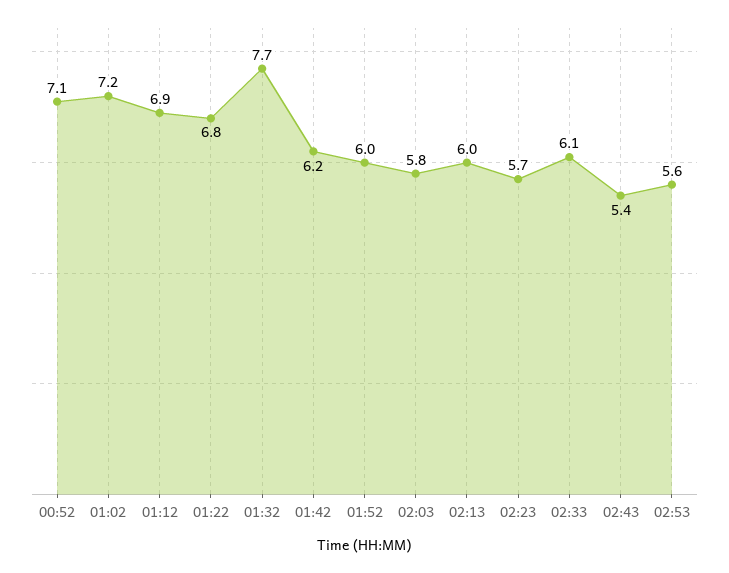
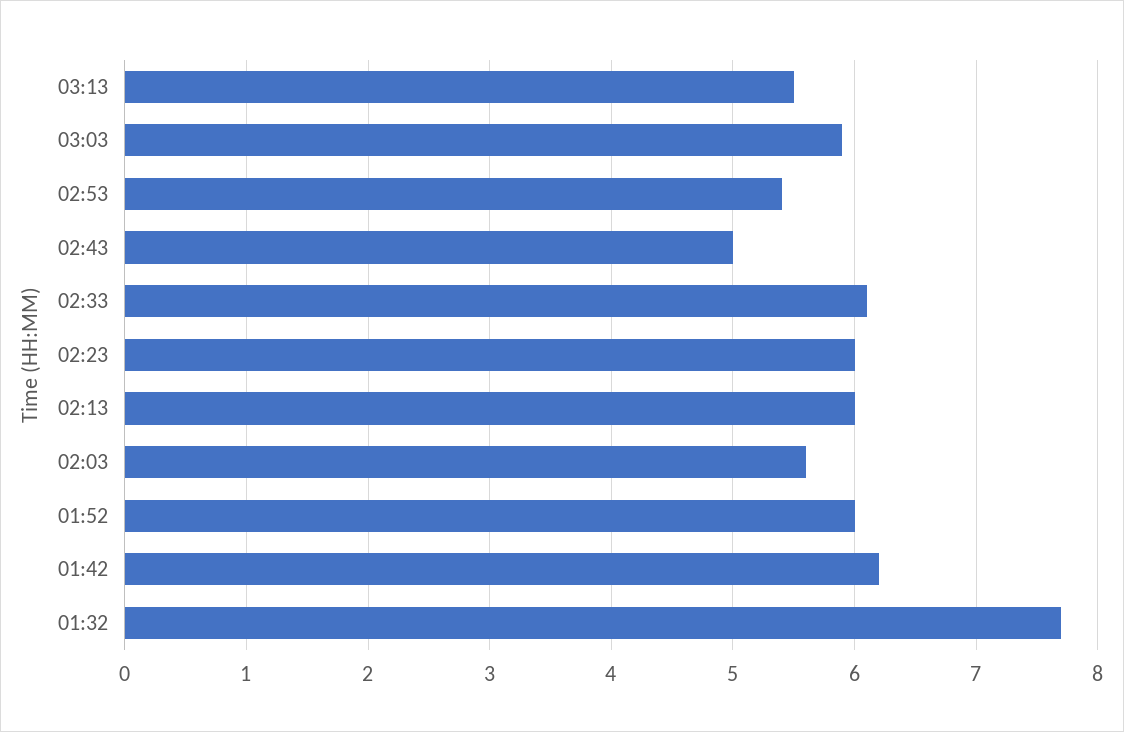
00:52: 7.1 -> none
01:02: 7.2 -> none
01:12: 6.9 -> none
01:22: 6.8 -> none
02:03: 5.8 -> 5.6
02:23: 5.7 -> 6
02:43: 5.4 -> 5
02:53: 5.6 -> 5.4
03:13: none -> 5.5
03:03: none -> 5.9

